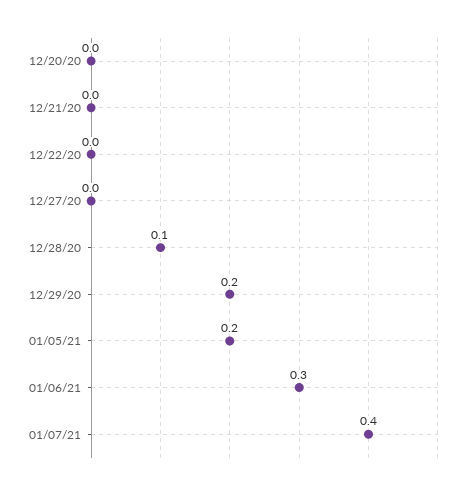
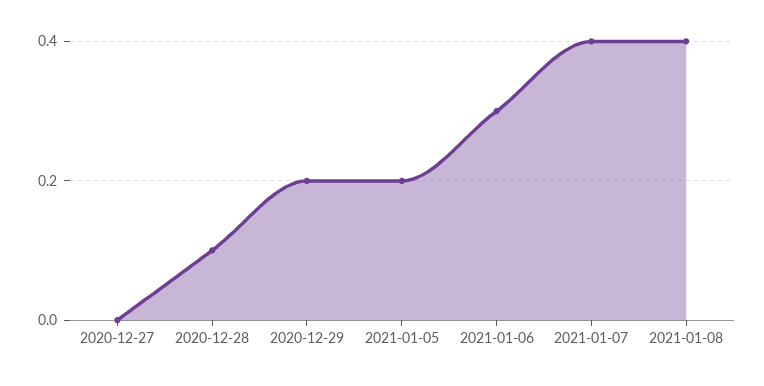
12/20/20: 0 -> none
12/21/20: 0 -> none
12/22/20: 0 -> none
2021-01-08: none -> 0.4

